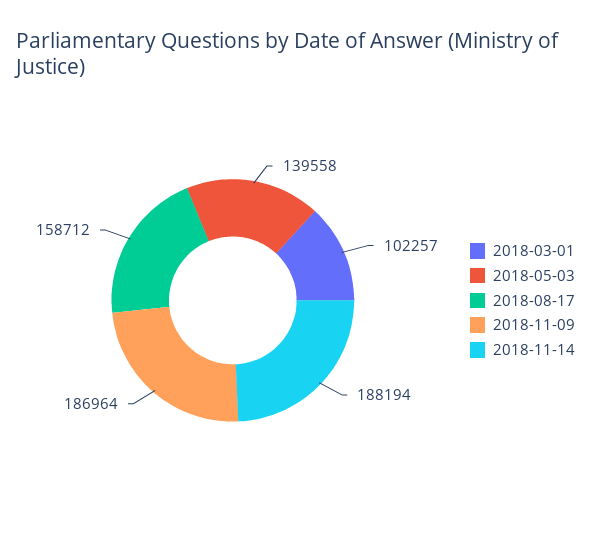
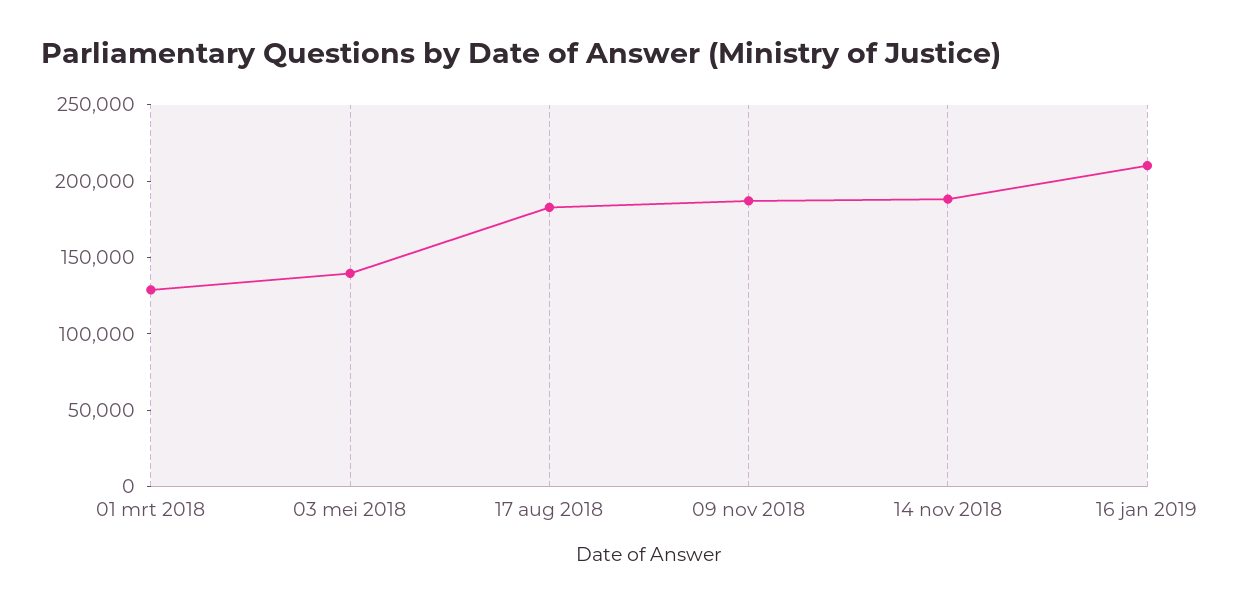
2018-03-01: 102257 -> 130000
2018-08-17: 158712 -> 180000
16 jan 2019: none -> 210000

